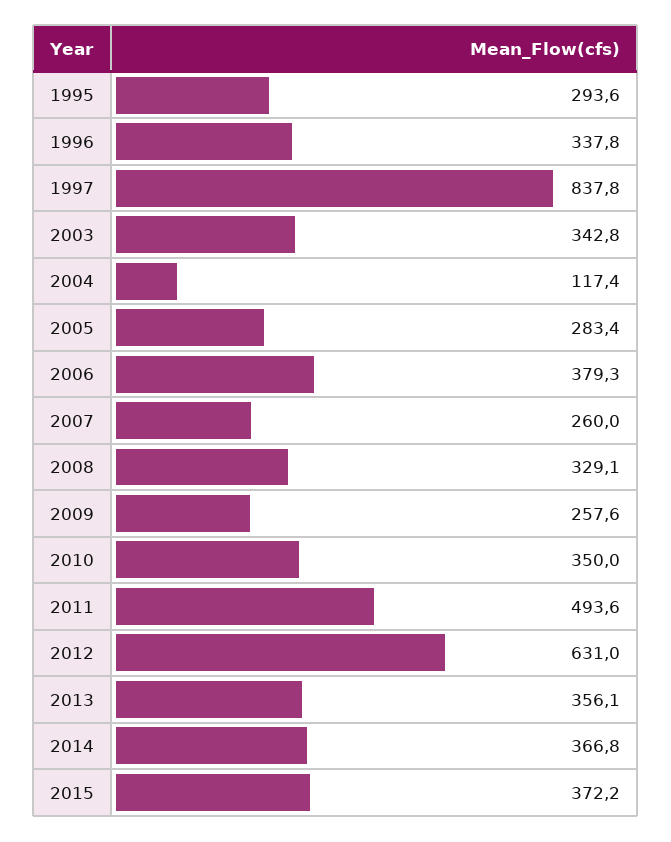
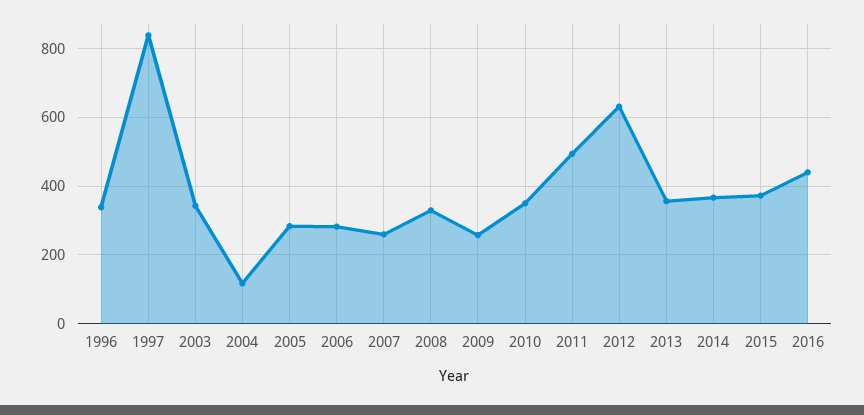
1995: 293.6 -> none
2006: 379.3 -> 280
2016: none -> 440

